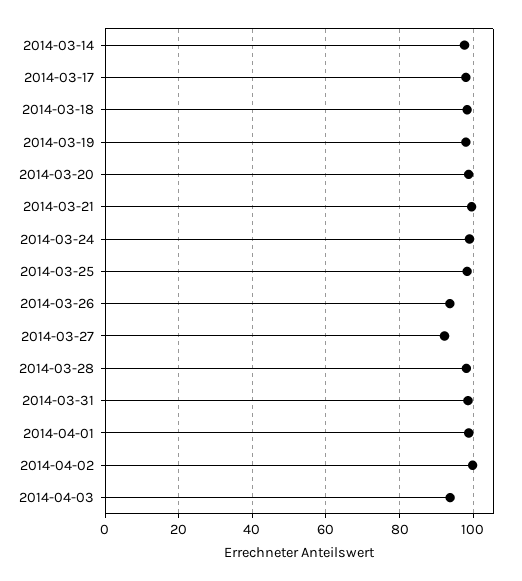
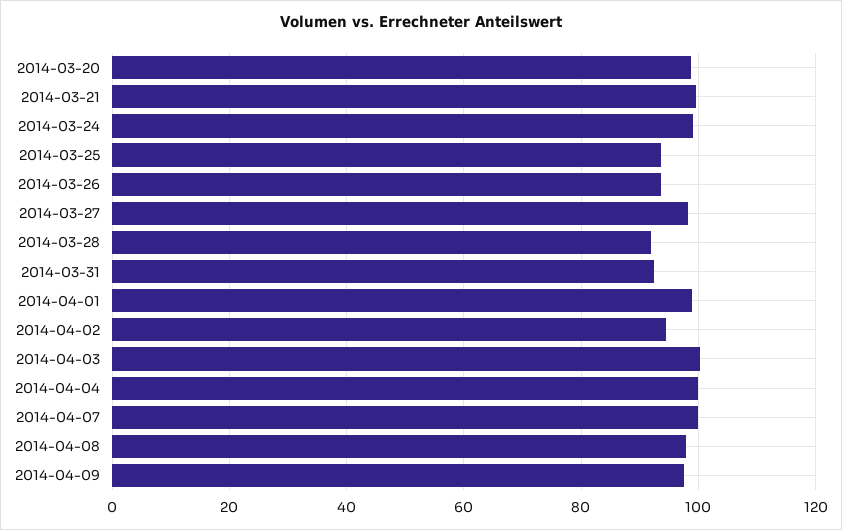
2014-03-14: 98 -> none
2014-03-17: 98 -> none
2014-03-18: 98 -> none
2014-03-19: 98 -> none
2014-03-25: 98 -> 94
2014-03-27: 92 -> 98
2014-03-28: 98 -> 92
2014-03-31: 98 -> 92
2014-04-02: 100 -> 94
2014-04-03: 94 -> 100
2014-04-04: none -> 100
2014-04-07: none -> 100
2014-04-08: none -> 98
2014-04-09: none -> 98

